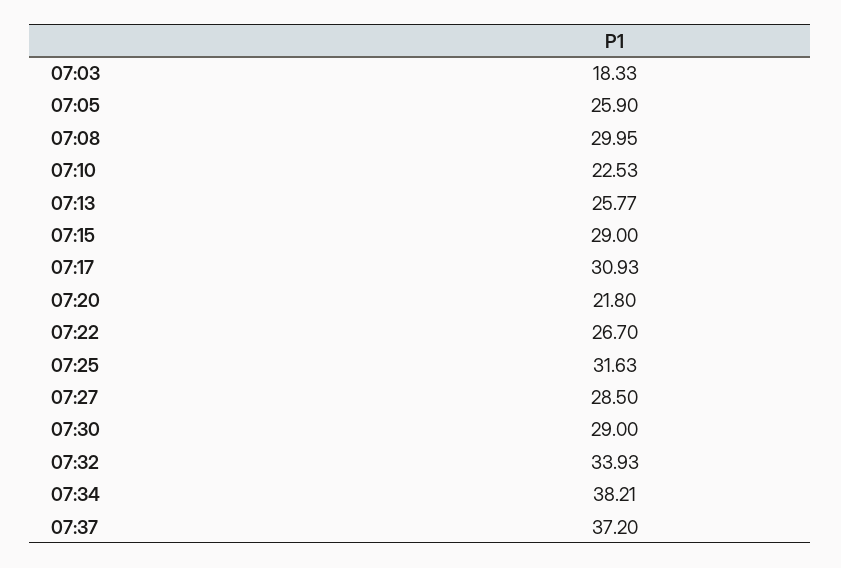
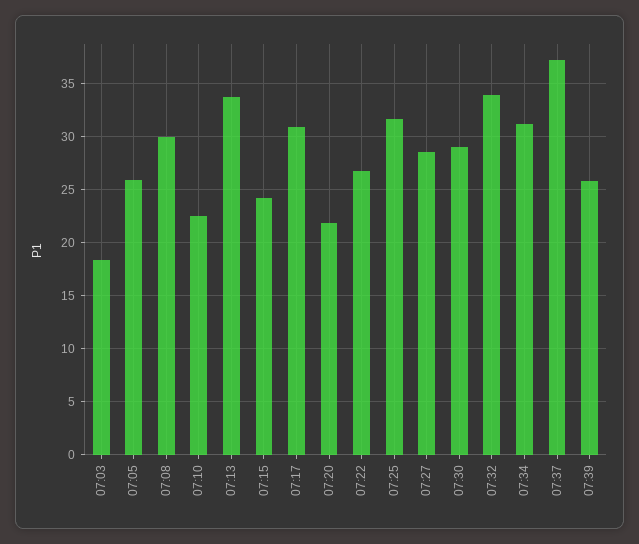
07:13: 25.77 -> 34
07:15: 29 -> 24
07:34: 38.21 -> 31
07:39: none -> 26

